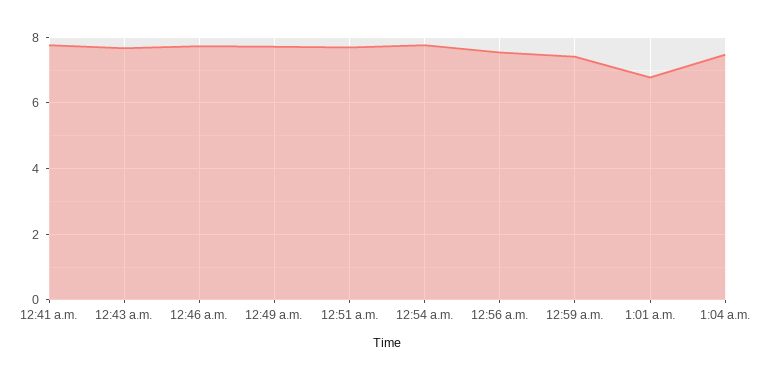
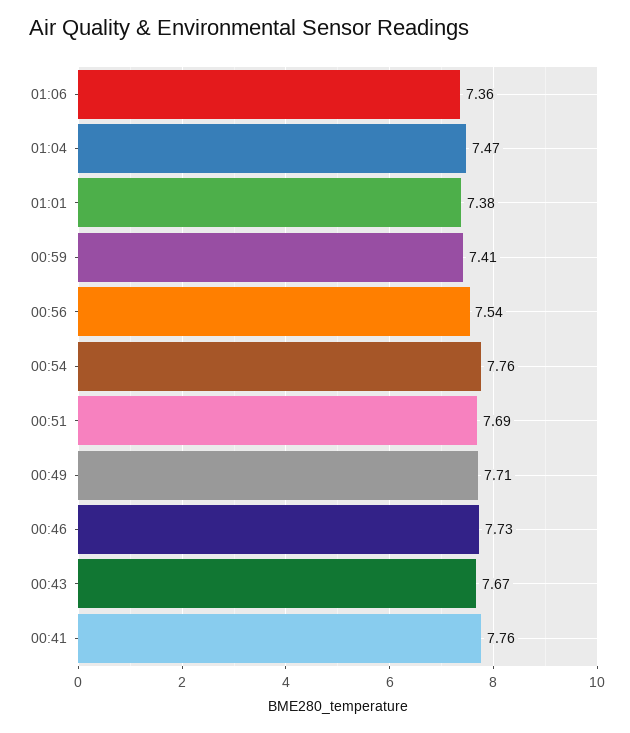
1:01 a.m.: 6.8 -> 7.38
01:06: none -> 7.36

